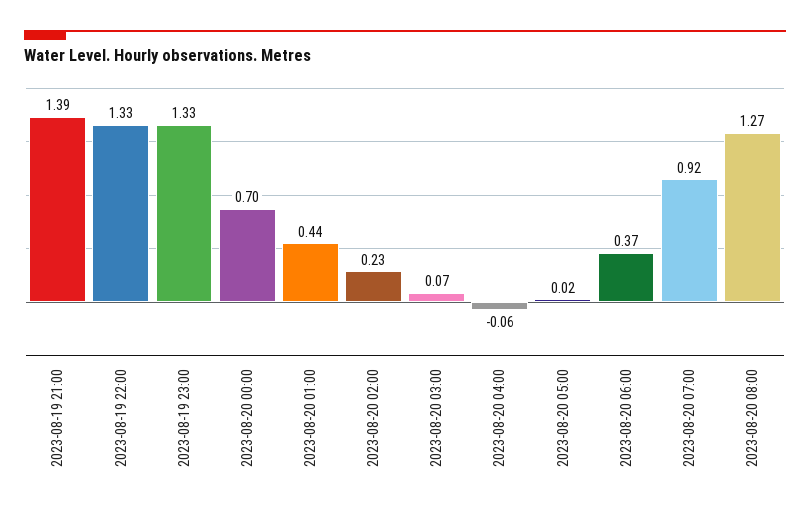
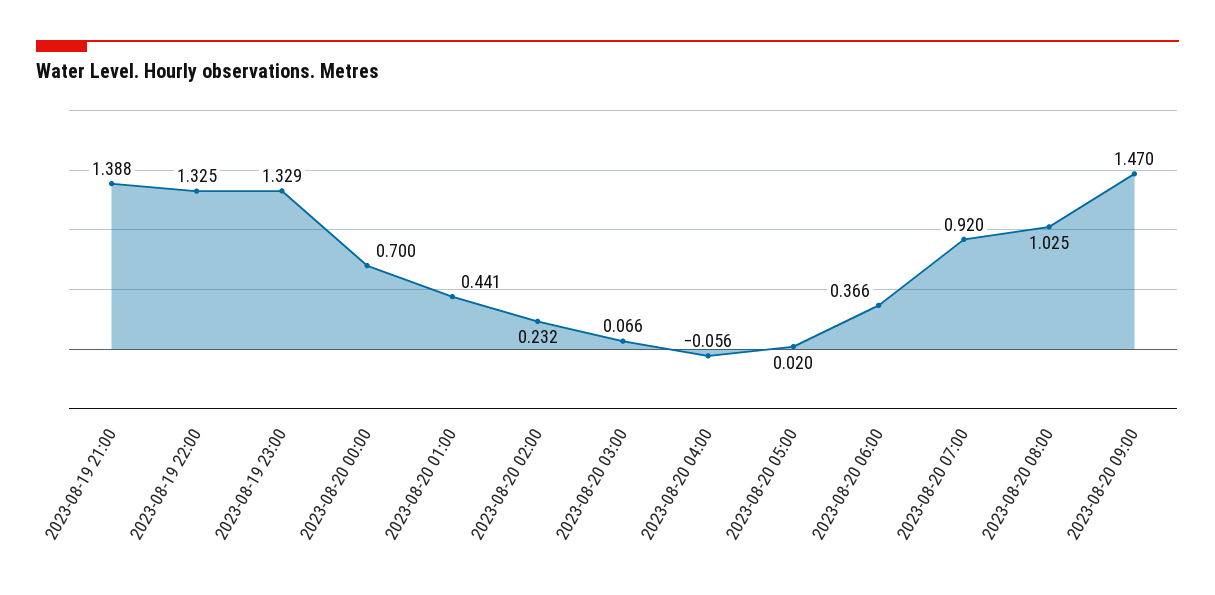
2023-08-20 08:00: 1.27 -> 1.025
2023-08-20 09:00: none -> 1.47

